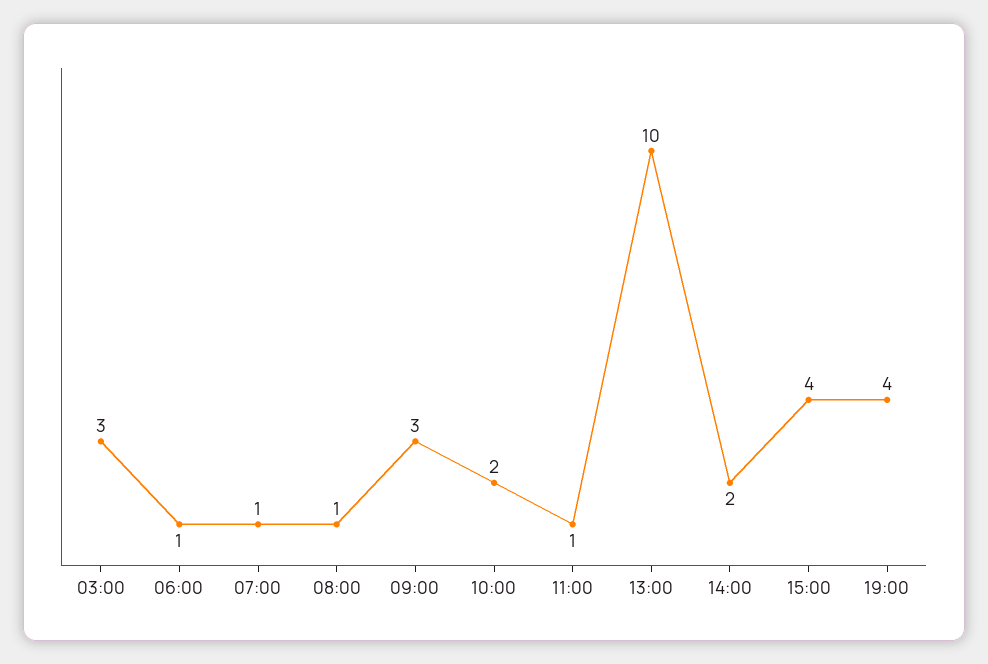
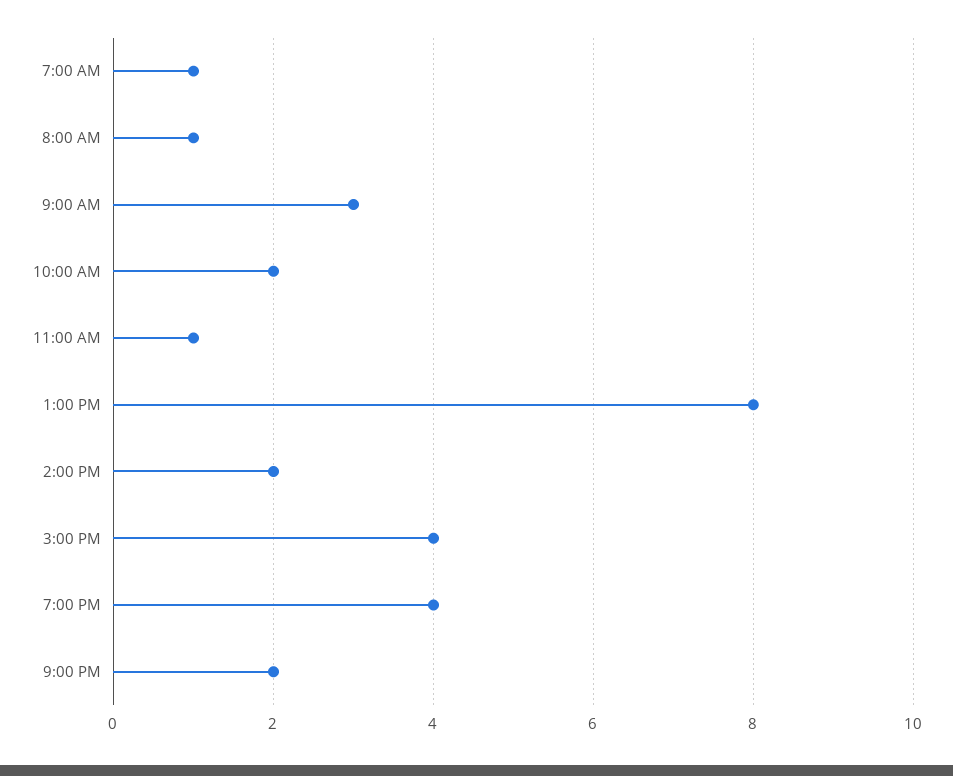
03:00: 3 -> none
06:00: 1 -> none
13:00: 10 -> 8
9:00 PM: none -> 2

